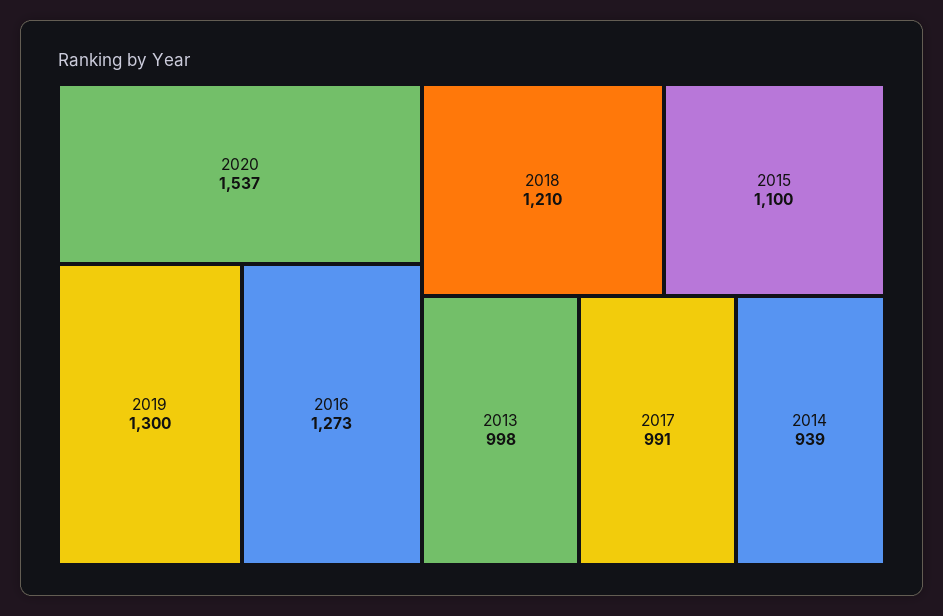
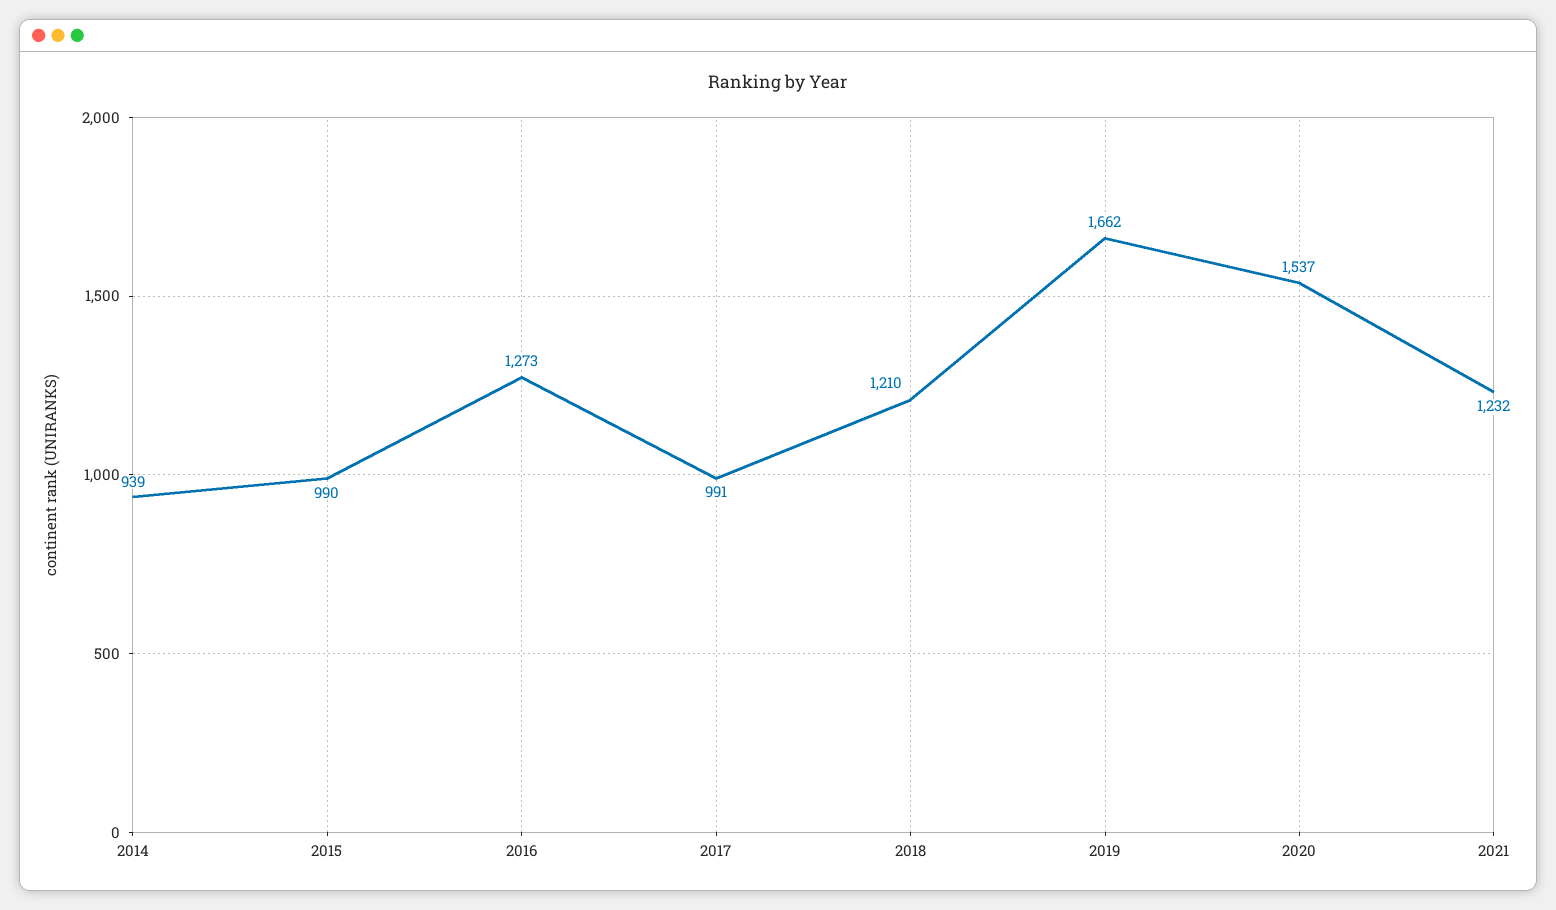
2019: 1300 -> 1662
2015: 1100 -> 990
2013: 998 -> none
2021: none -> 1232

